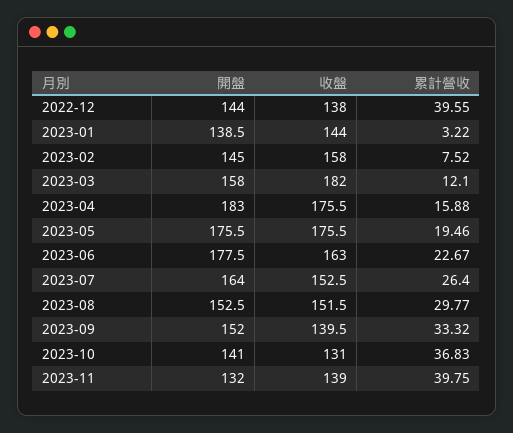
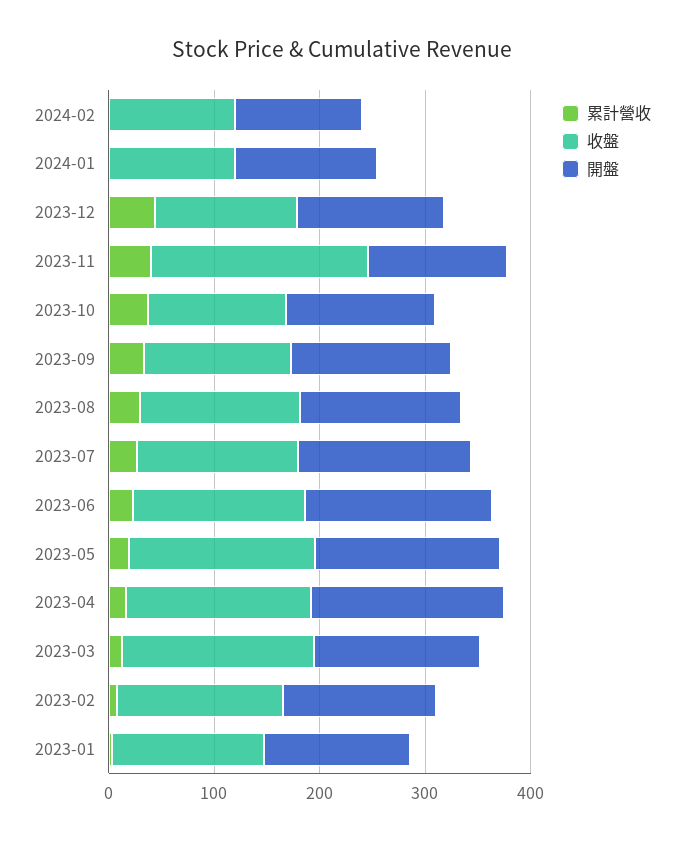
開盤, 2022-12: 144 -> none
收盤, 2022-12: 138 -> none
累計營收, 2022-12: 39.55 -> none
收盤, 2023-11: 139 -> 200
累計營收, 2024-02: none -> 0
收盤, 2024-02: none -> 120
開盤, 2024-02: none -> 120
累計營收, 2024-01: none -> 0
收盤, 2024-01: none -> 120
開盤, 2024-01: none -> 140
累計營收, 2023-12: none -> 40
收盤, 2023-12: none -> 140
開盤, 2023-12: none -> 140

